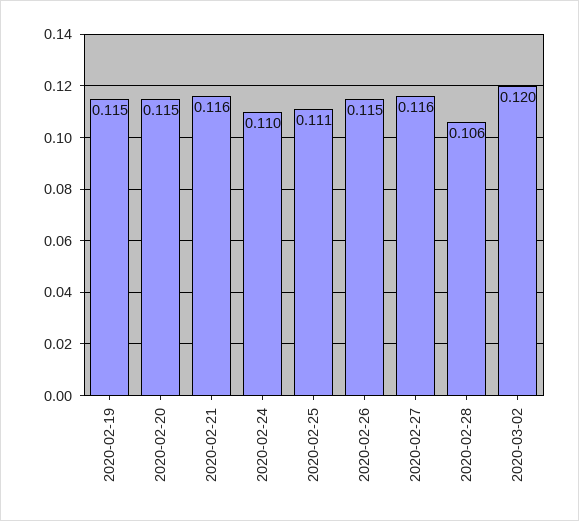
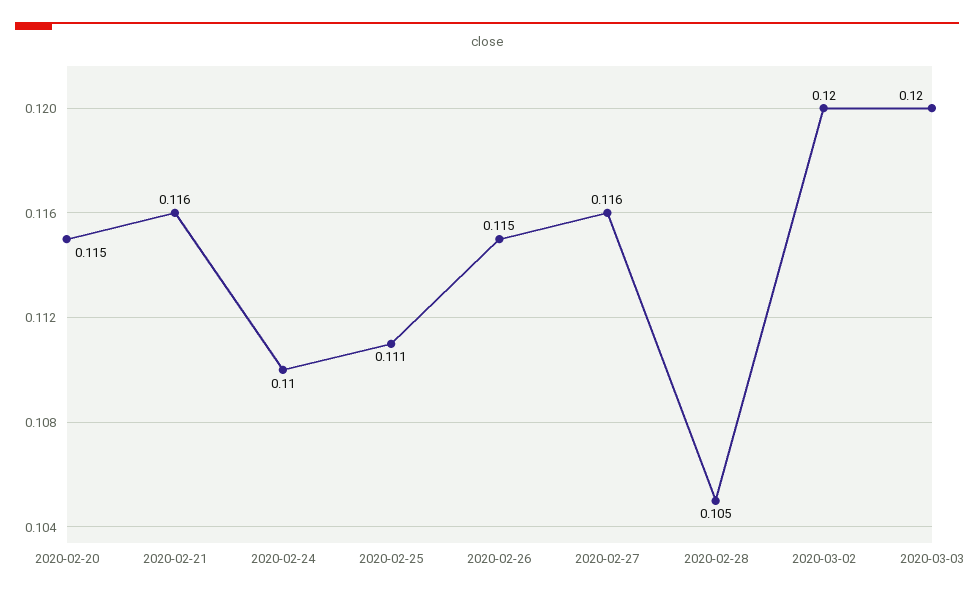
2020-02-19: 0.115 -> none
2020-02-28: 0.106 -> 0.105
2020-03-03: none -> 0.12

